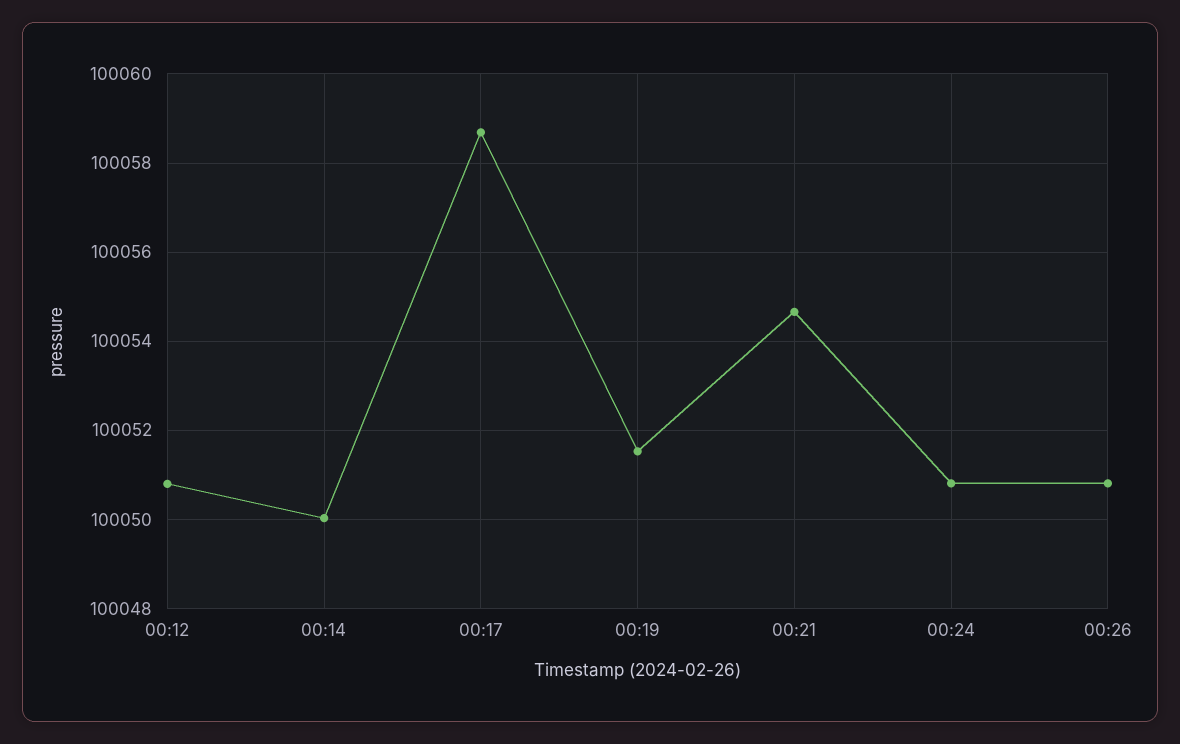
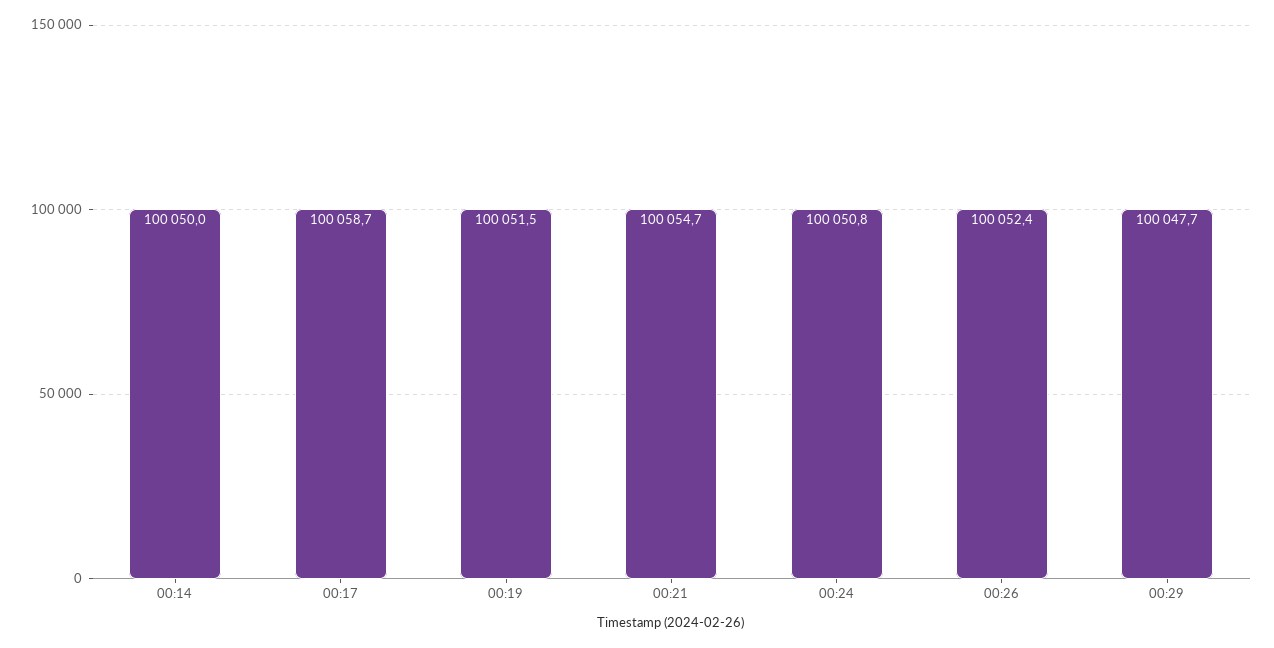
00:12: 100050.8 -> none
00:26: 100050.8 -> 100052.4
00:29: none -> 100047.7

